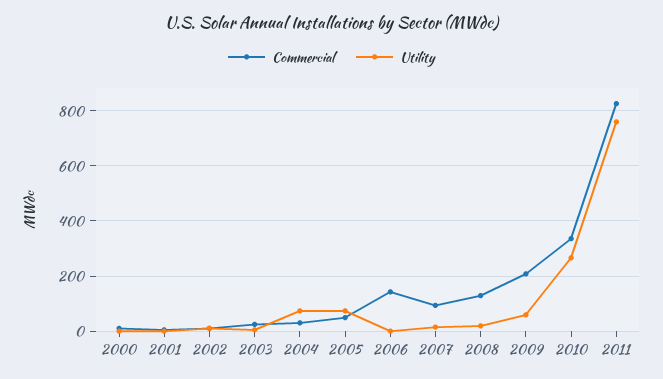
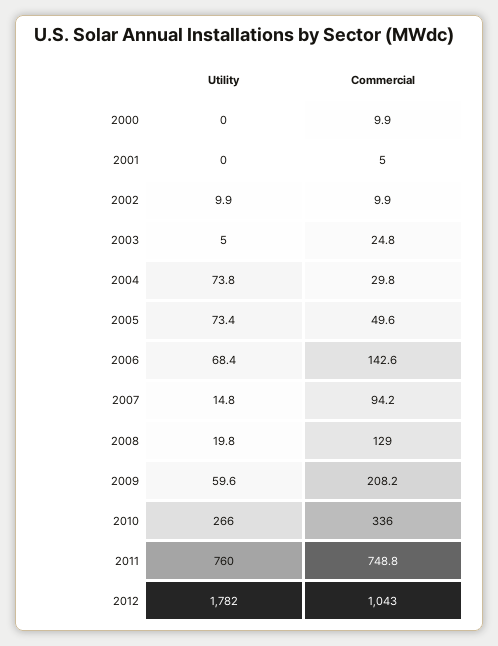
Utility, 2006: 0 -> 68.4
Commercial, 2011: 825 -> 748.8
Utility, 2012: none -> 1782
Commercial, 2012: none -> 1043

